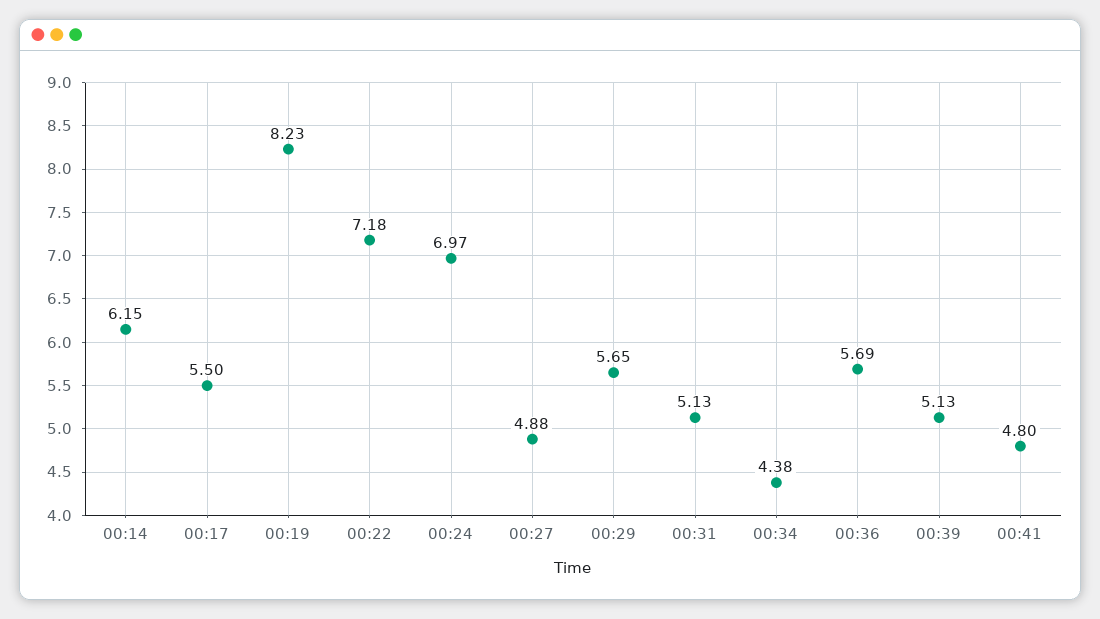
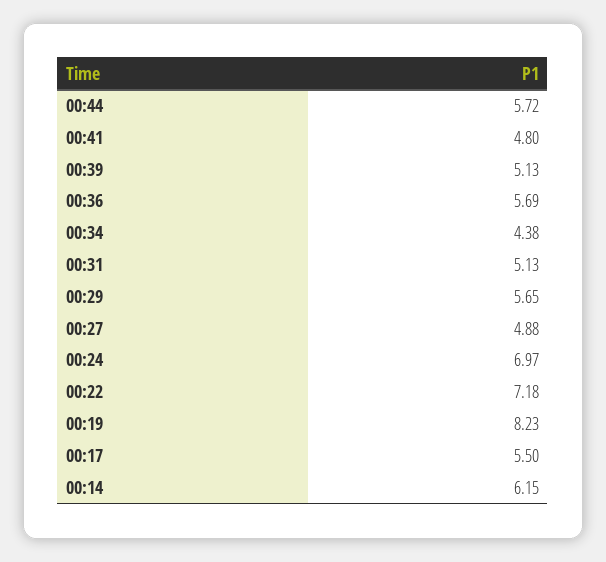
00:44: none -> 5.72

